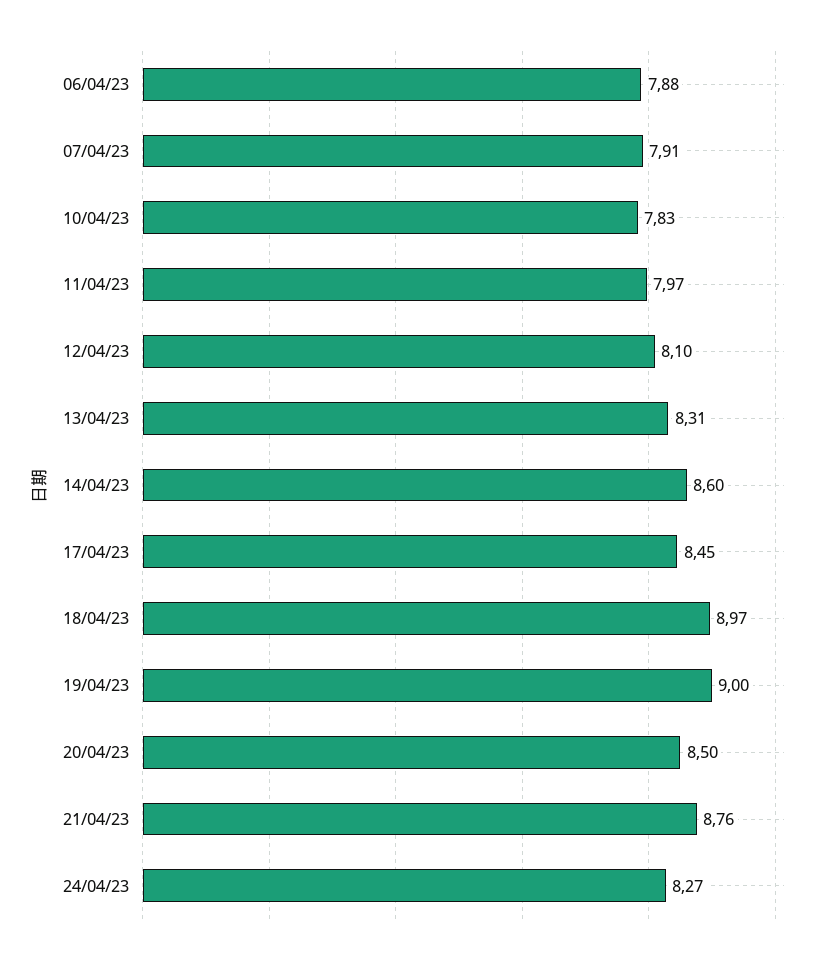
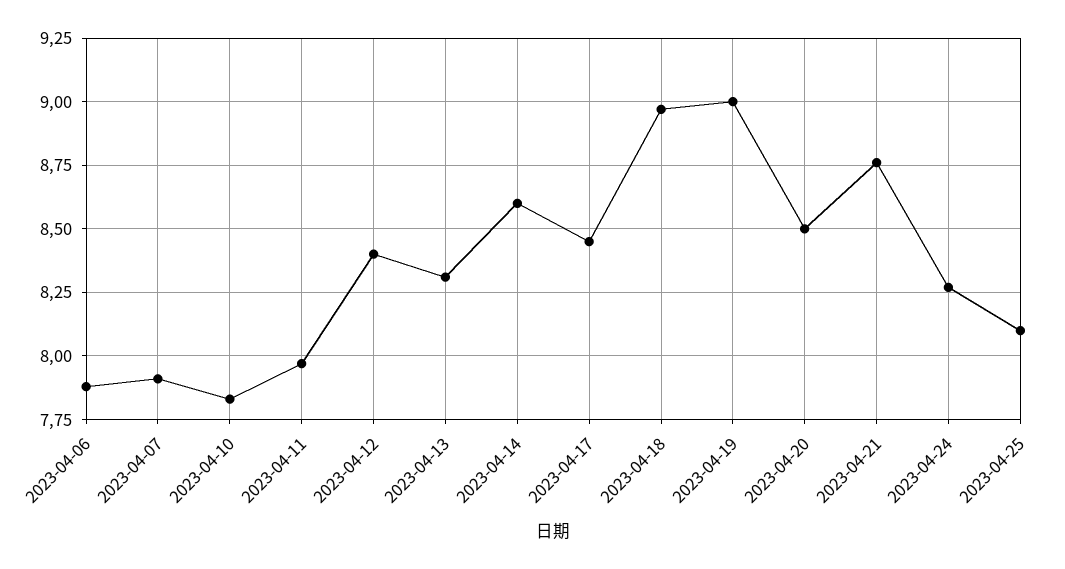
12/04/23: 8.1 -> 8.4
2023-04-25: none -> 8.1

